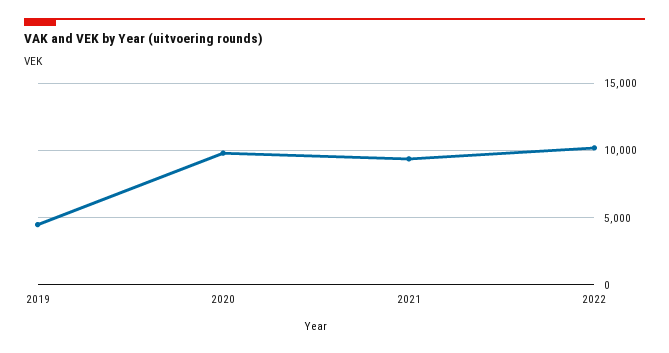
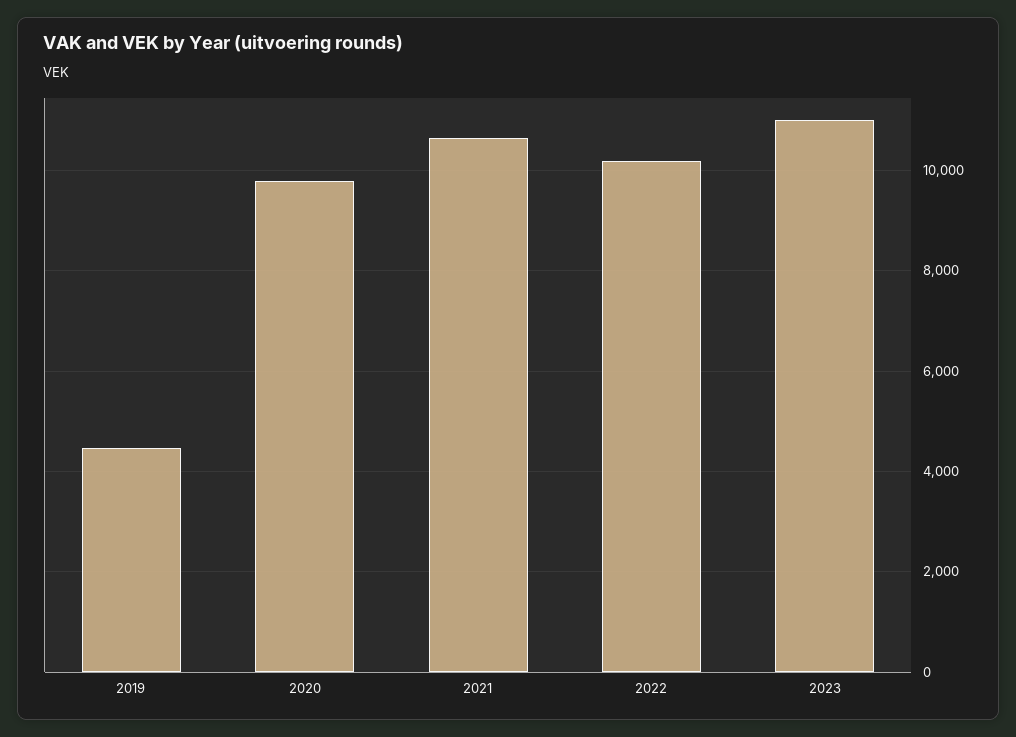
2021: 9500 -> 10600
2023: none -> 11000

